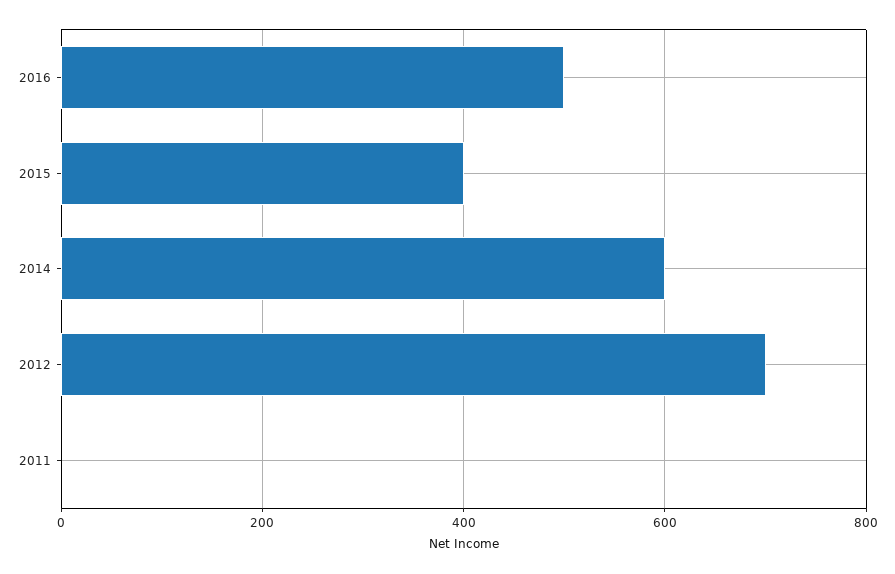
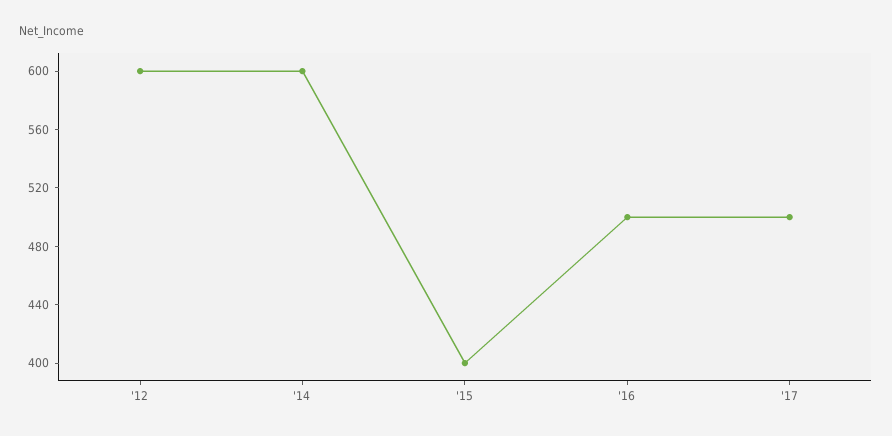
2012: 700 -> 600
2011: 0 -> none
'17: none -> 500

